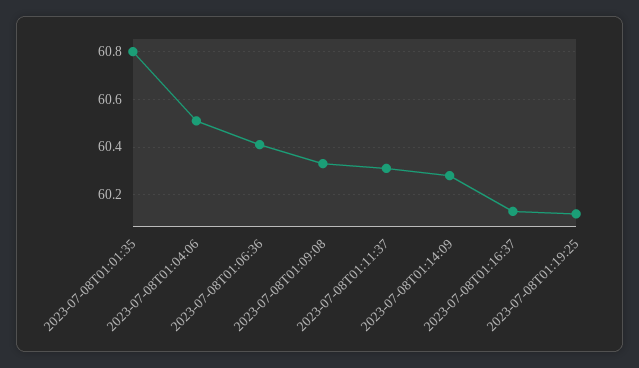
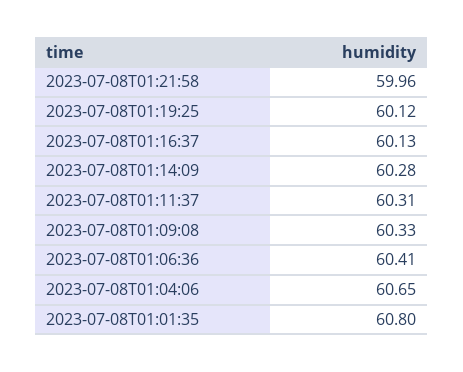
2023-07-08T01:04:06: 60.5 -> 60.65
2023-07-08T01:21:58: none -> 59.96

